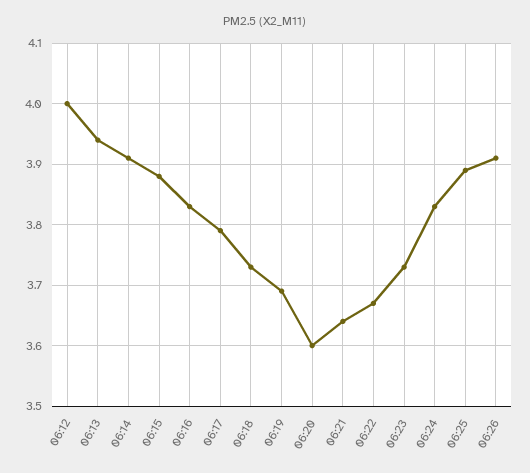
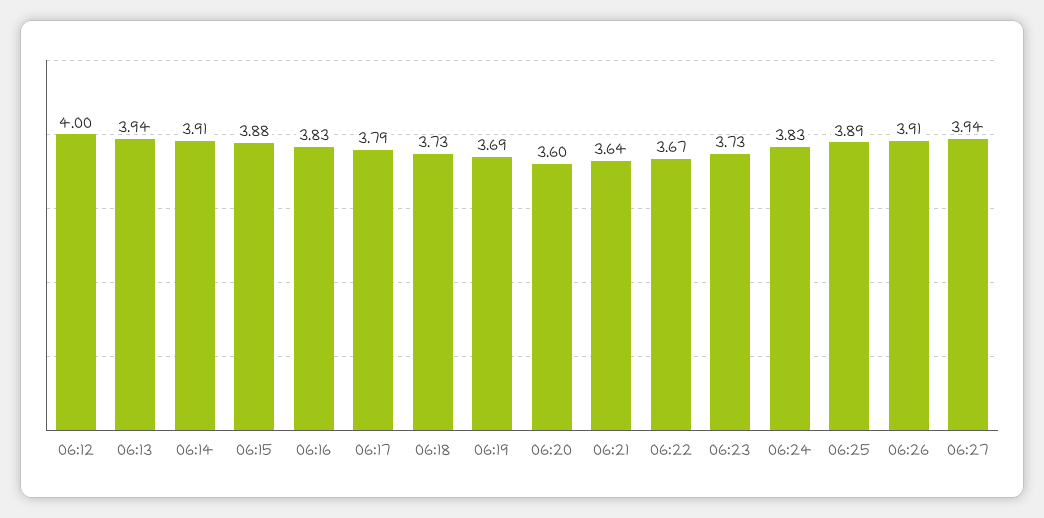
06:27: none -> 3.94

